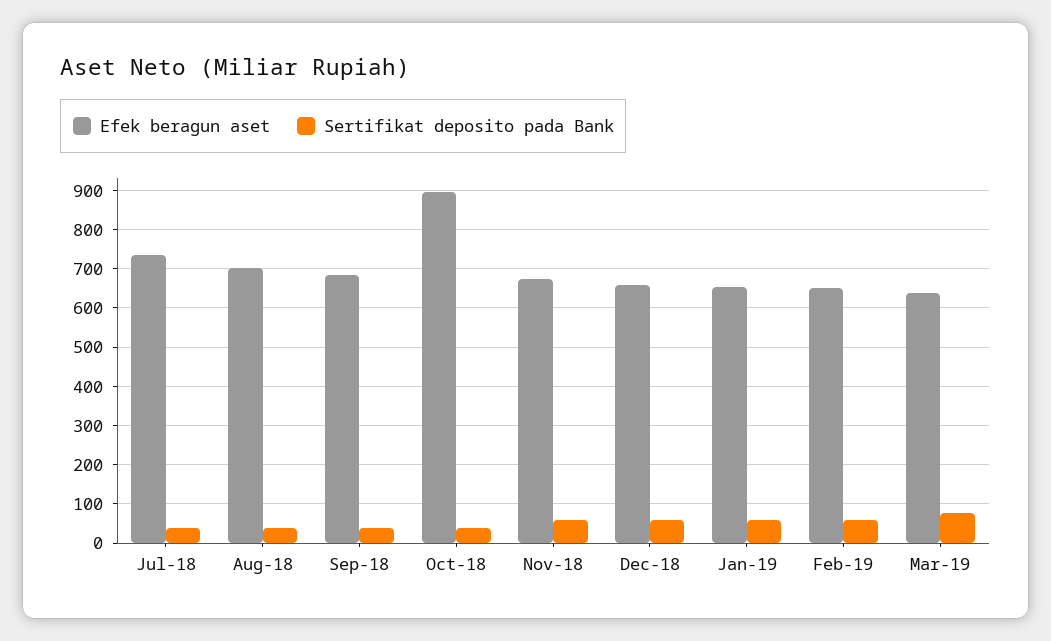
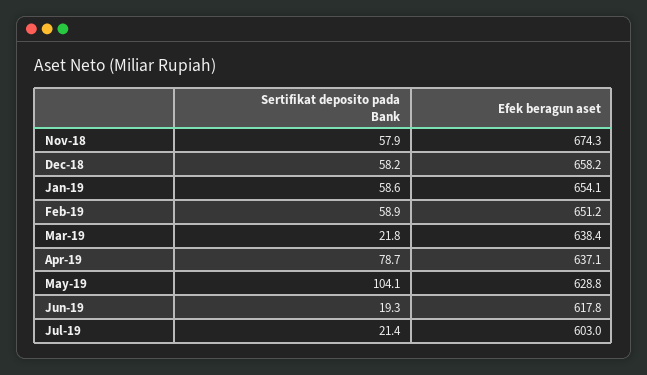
Efek beragun aset, Jul-18: 740 -> none
Sertifikat deposito pada Bank, Jul-18: 40 -> none
Efek beragun aset, Aug-18: 700 -> none
Sertifikat deposito pada Bank, Aug-18: 40 -> none
Efek beragun aset, Sep-18: 680 -> none
Sertifikat deposito pada Bank, Sep-18: 40 -> none
Efek beragun aset, Oct-18: 900 -> none
Sertifikat deposito pada Bank, Oct-18: 40 -> none
Sertifikat deposito pada Bank, Mar-19: 80 -> 21.8
Sertifikat deposito pada Bank, Apr-19: none -> 78.7
Efek beragun aset, Apr-19: none -> 637.1
Sertifikat deposito pada Bank, May-19: none -> 104.1
Efek beragun aset, May-19: none -> 628.8
Sertifikat deposito pada Bank, Jun-19: none -> 19.3
Efek beragun aset, Jun-19: none -> 617.8
Sertifikat deposito pada Bank, Jul-19: none -> 21.4
Efek beragun aset, Jul-19: none -> 603

